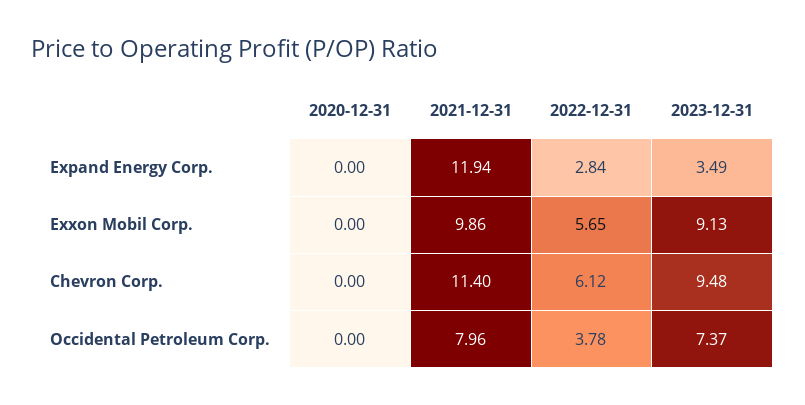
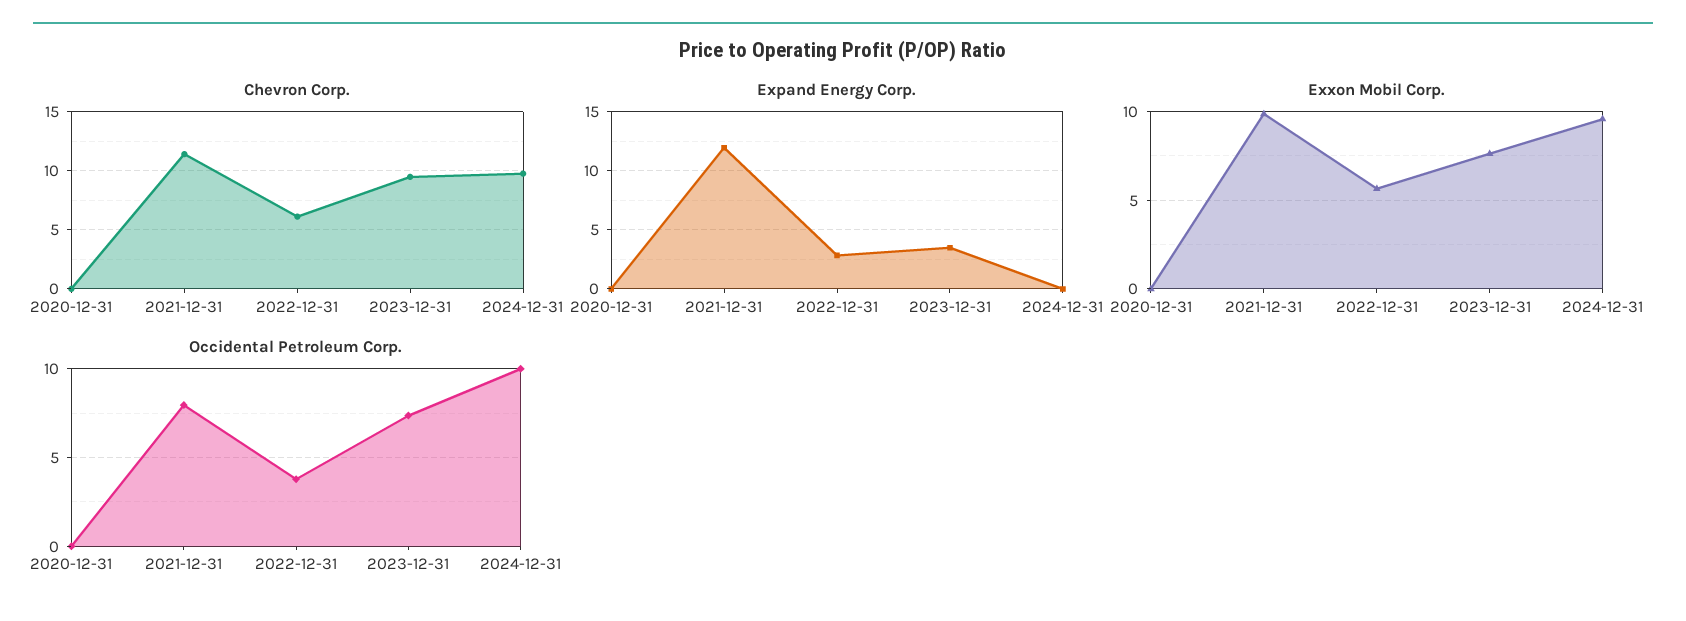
Exxon Mobil Corp., 2023-12-31: 9.13 -> 7.5
Chevron Corp., 2024-12-31: none -> 10
Expand Energy Corp., 2024-12-31: none -> 0
Exxon Mobil Corp., 2024-12-31: none -> 9.5
Occidental Petroleum Corp., 2024-12-31: none -> 10

